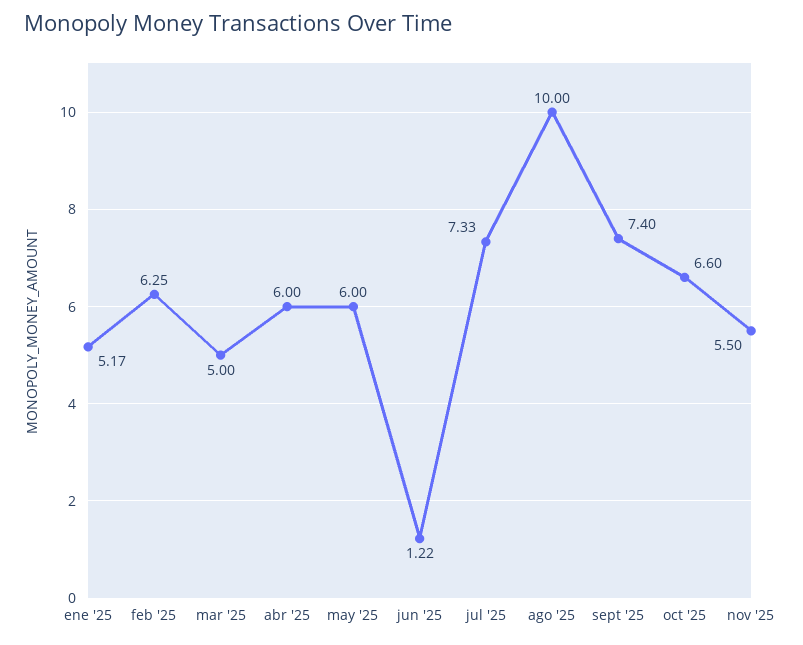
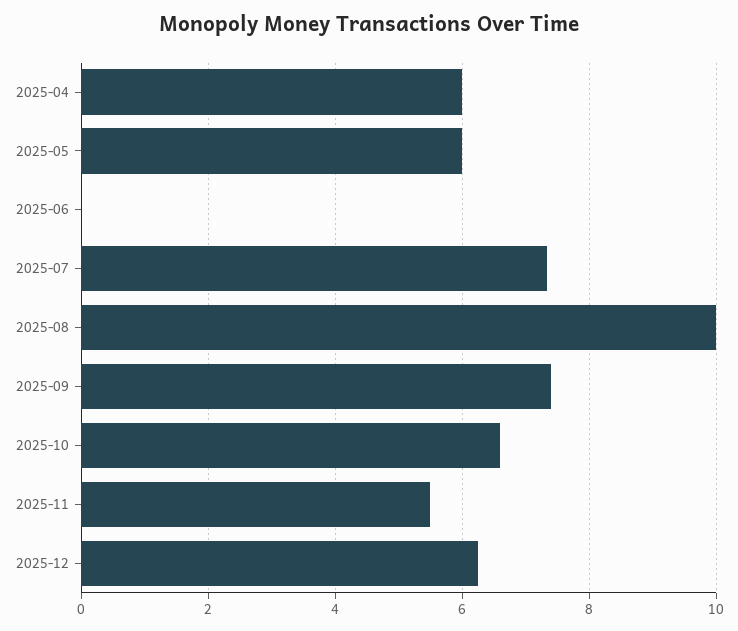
ene '25: 5.17 -> none
feb '25: 6.25 -> none
mar '25: 5 -> none
jun '25: 1.22 -> 0
2025-12: none -> 6.2

